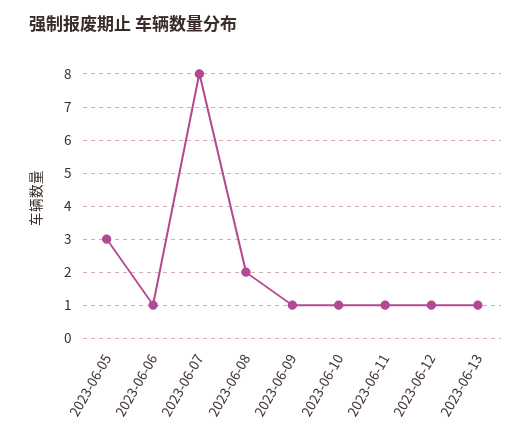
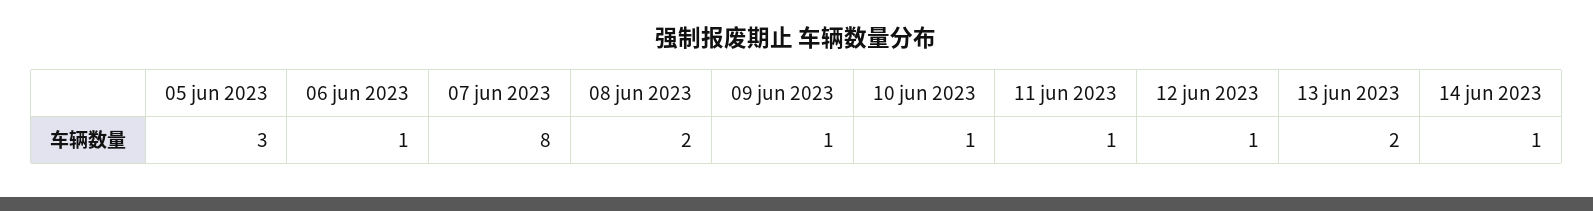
2023-06-13: 1 -> 2
14 jun 2023: none -> 1

